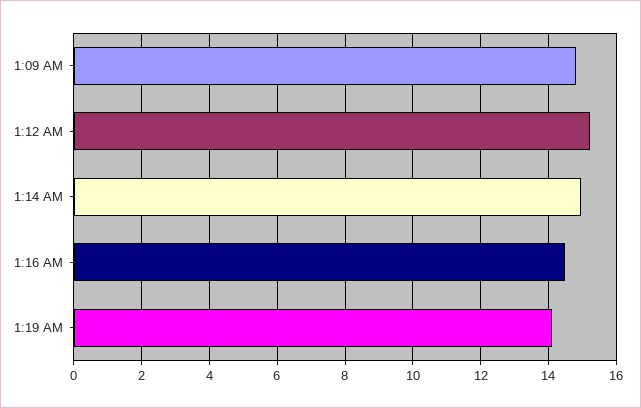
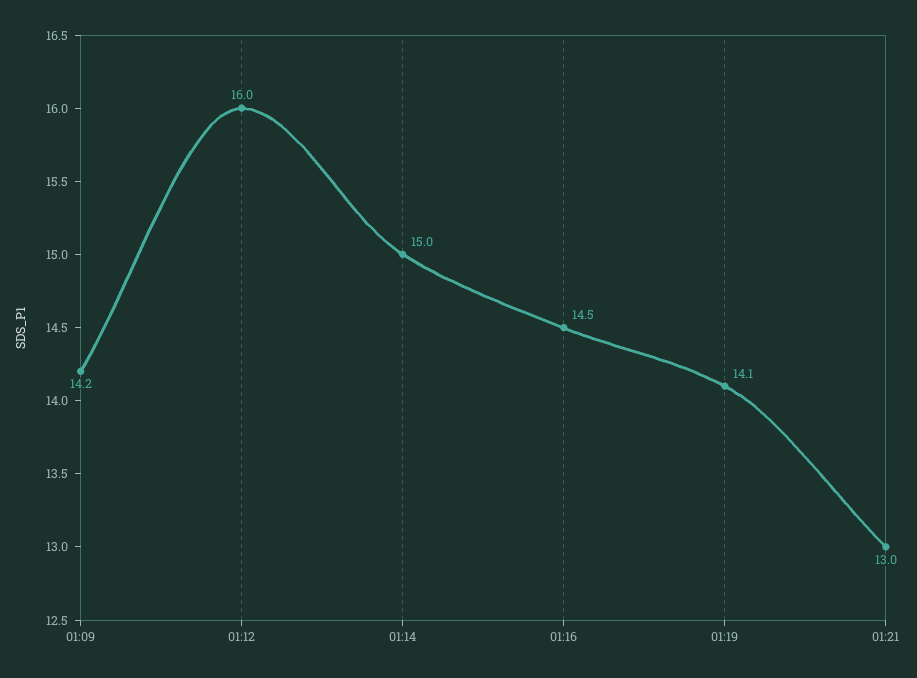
1:09 AM: 14.8 -> 14.2
1:12 AM: 15.2 -> 16
01:21: none -> 13

